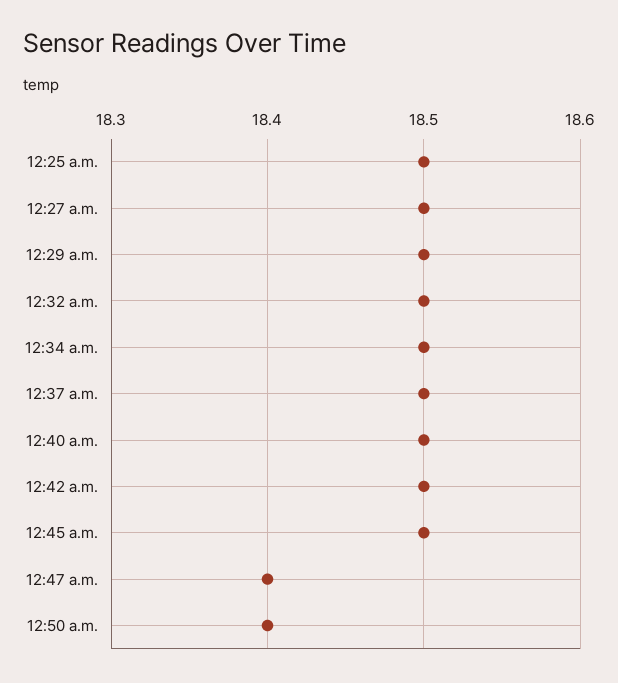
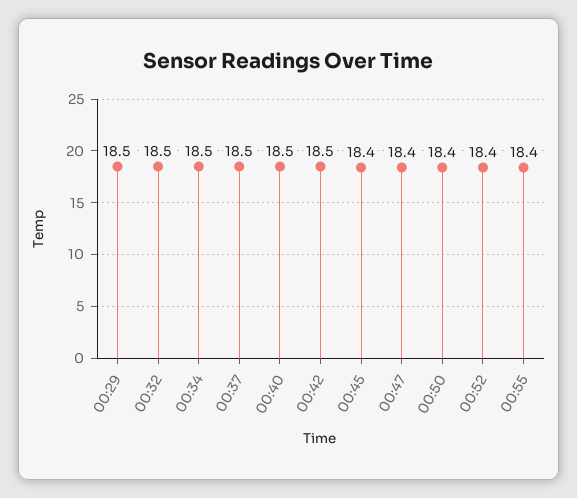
12:25 a.m.: 18.5 -> none
12:27 a.m.: 18.5 -> none
12:45 a.m.: 18.5 -> 18.4
00:52: none -> 18.4
00:55: none -> 18.4

